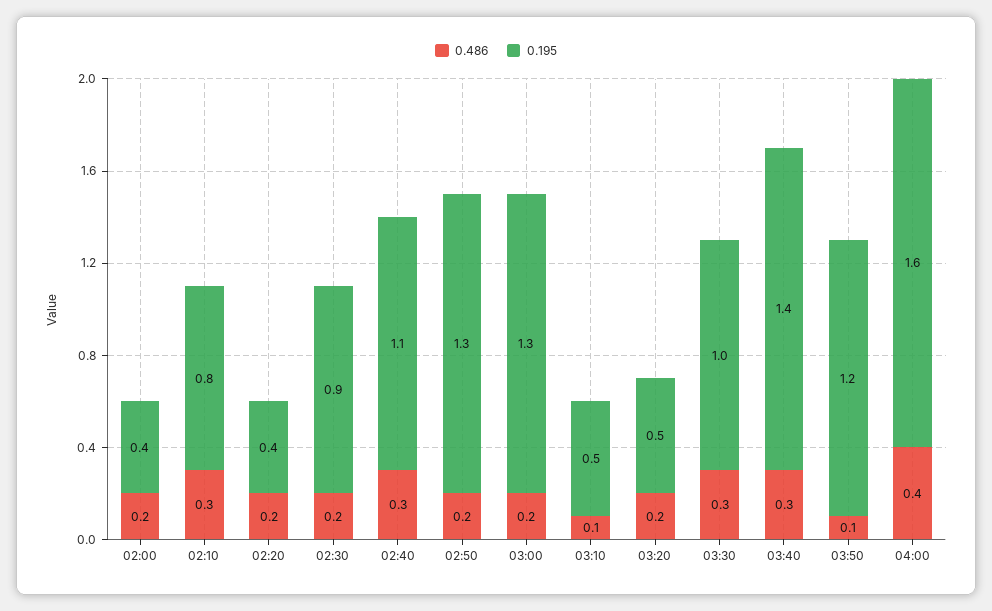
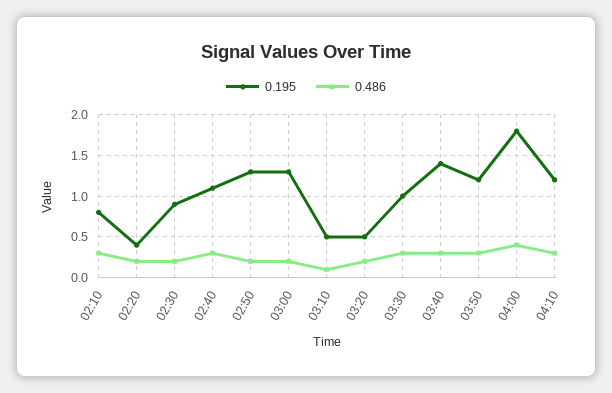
0.486, 02:00: 0.2 -> none
0.195, 02:00: 0.4 -> none
0.486, 03:50: 0.1 -> 0.3
0.195, 04:00: 1.6 -> 1.8
0.195, 04:10: none -> 1.2
0.486, 04:10: none -> 0.3

